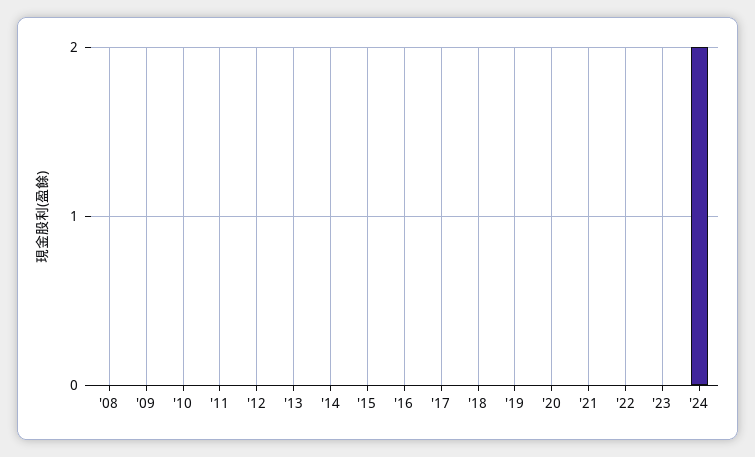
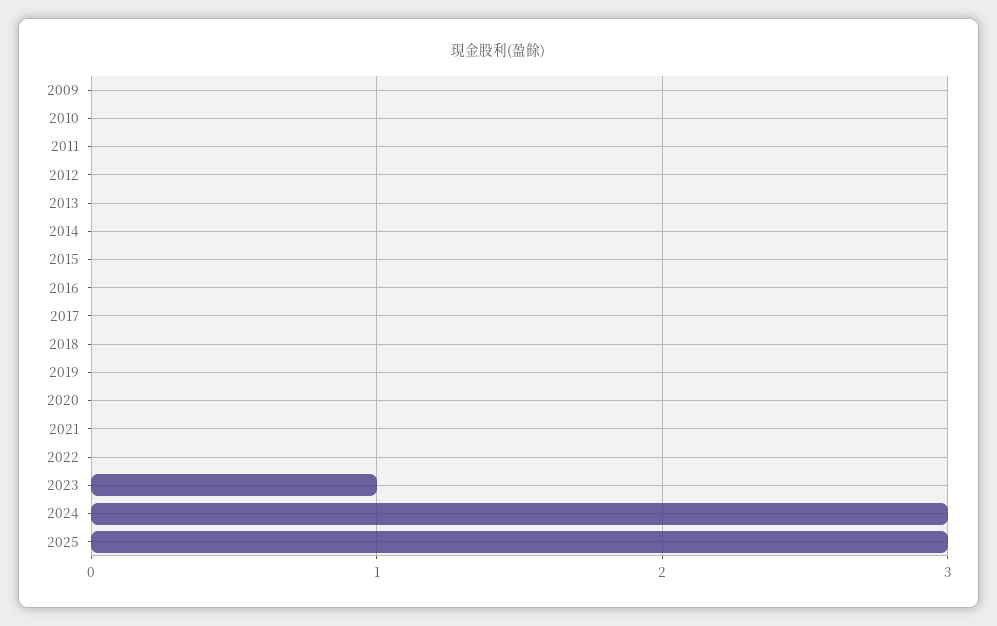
'08: 0 -> none
'23: 0 -> 1
'24: 2 -> 3
2025: none -> 3

